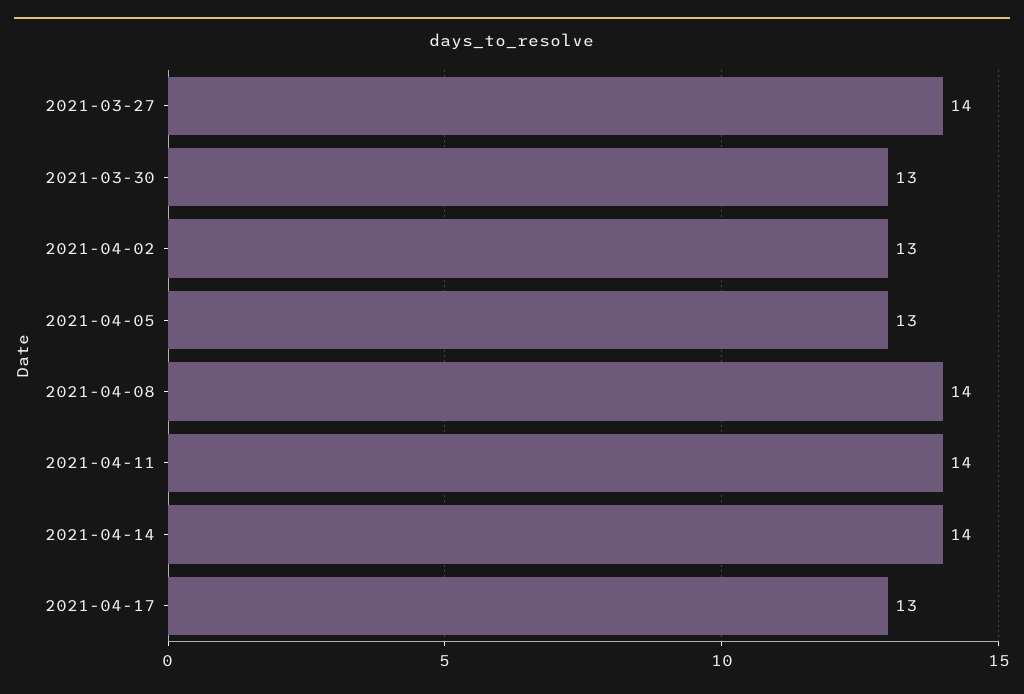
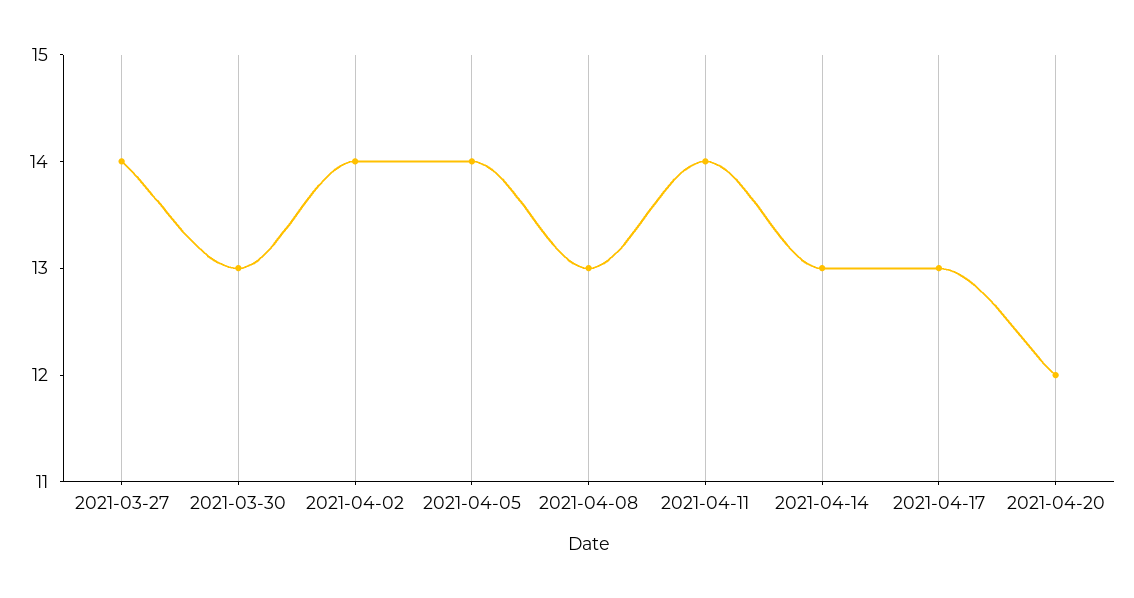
2021-04-02: 13 -> 14
2021-04-05: 13 -> 14
2021-04-08: 14 -> 13
2021-04-14: 14 -> 13
2021-04-20: none -> 12

